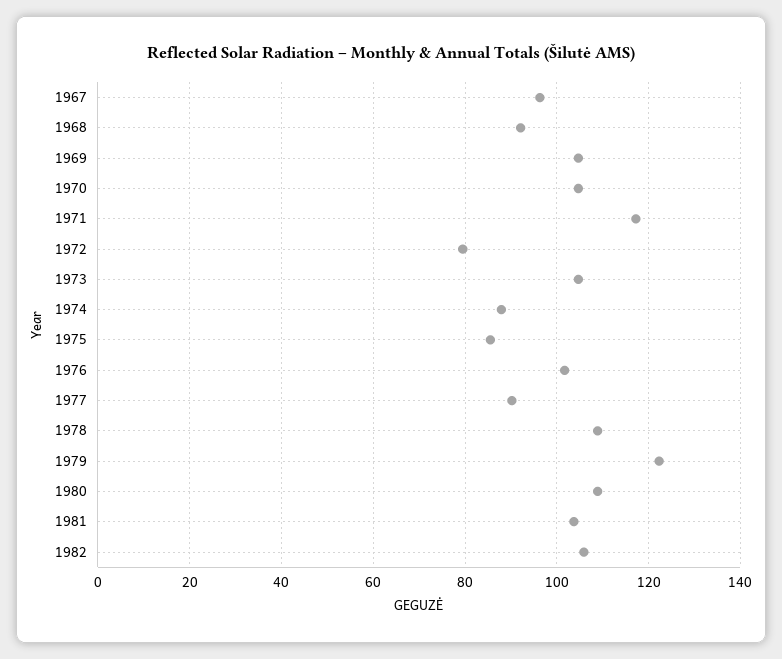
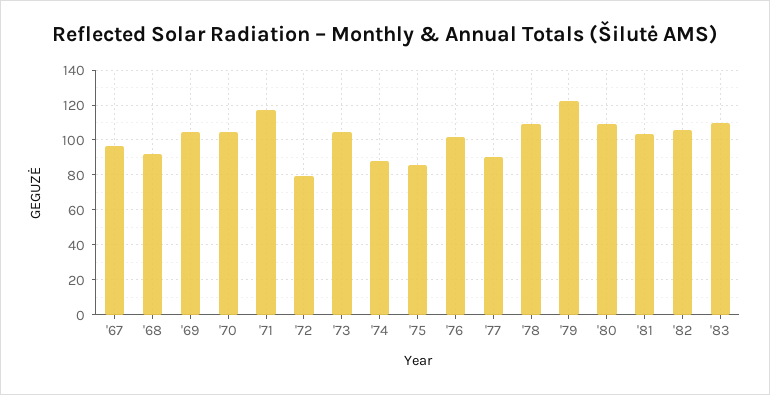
'83: none -> 110

